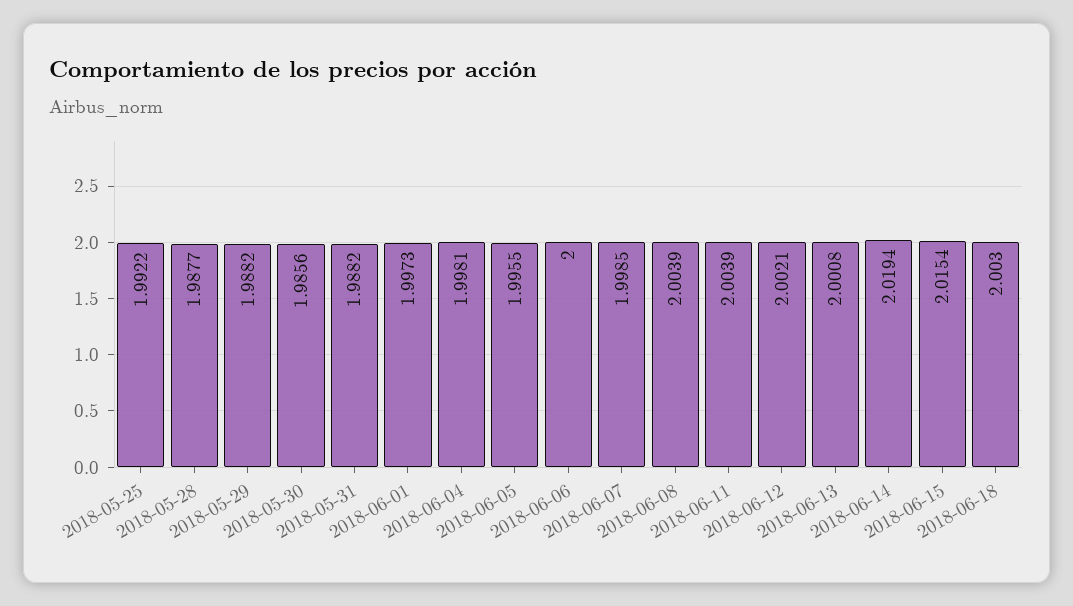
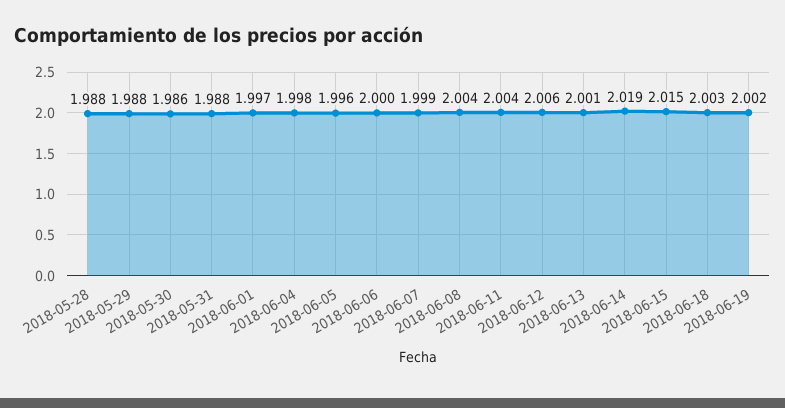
2018-05-25: 1.9922 -> none
2018-06-12: 2.0021 -> 2.006
2018-06-19: none -> 2.002

